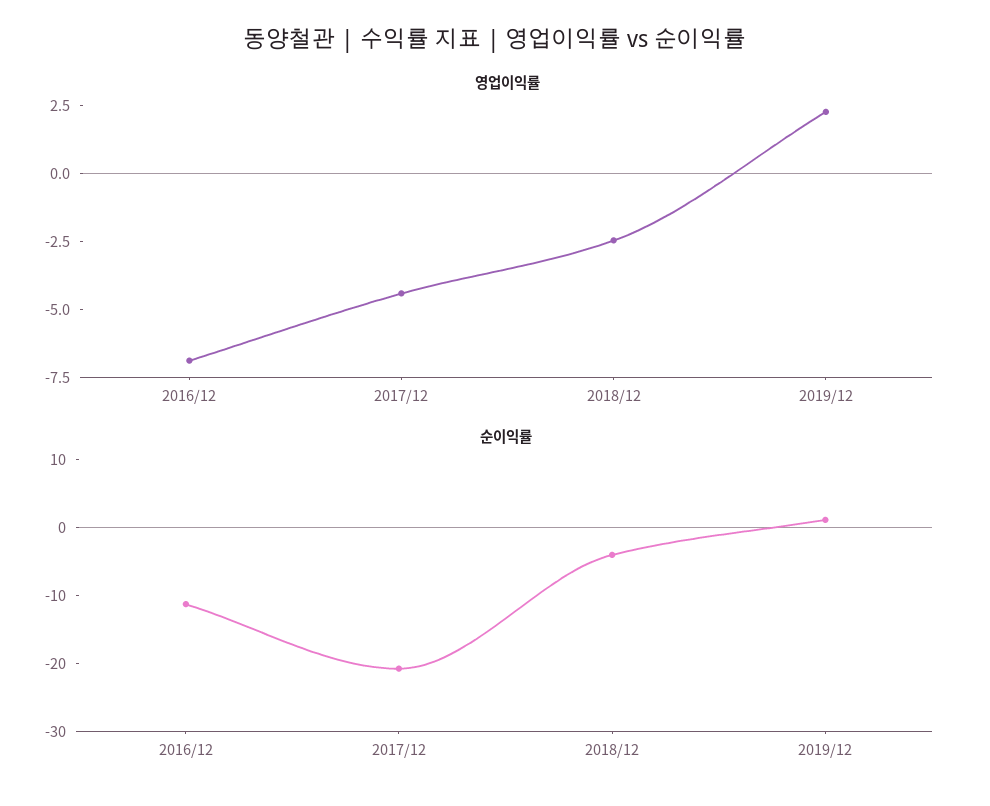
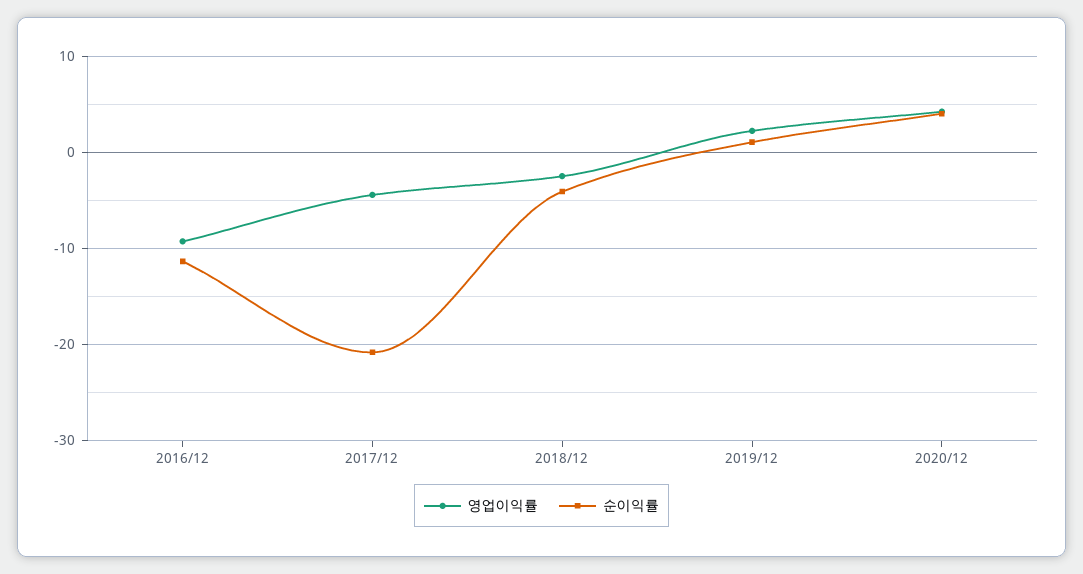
영업이익률, 2016/12: -7 -> -9
영업이익률, 2020/12: none -> 4
순이익률, 2020/12: none -> 4

